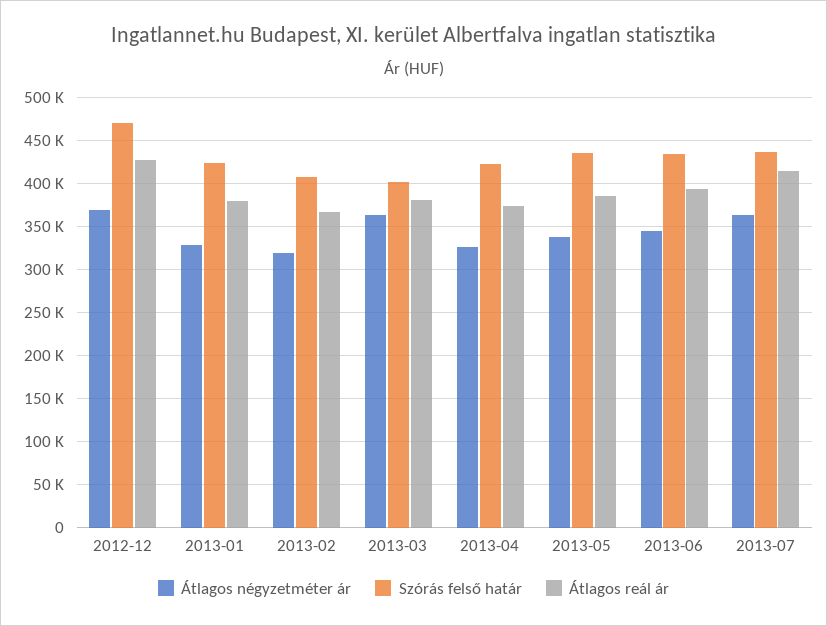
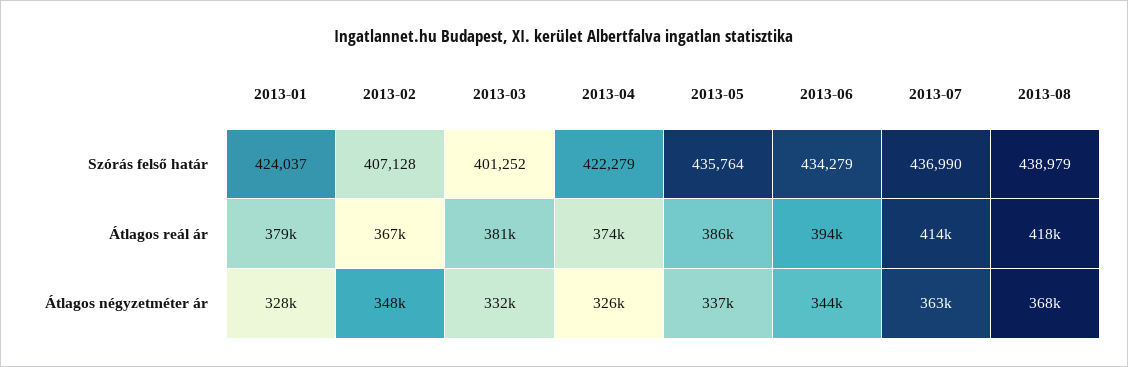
Átlagos négyzetméter ár, 2012-12: 370000 -> none
Szórás felső határ, 2012-12: 470000 -> none
Átlagos reál ár, 2012-12: 430000 -> none
Átlagos négyzetméter ár, 2013-02: 320000 -> 348000
Átlagos négyzetméter ár, 2013-03: 360000 -> 332000
Szórás felső határ, 2013-08: none -> 438979
Átlagos reál ár, 2013-08: none -> 418000
Átlagos négyzetméter ár, 2013-08: none -> 368000

